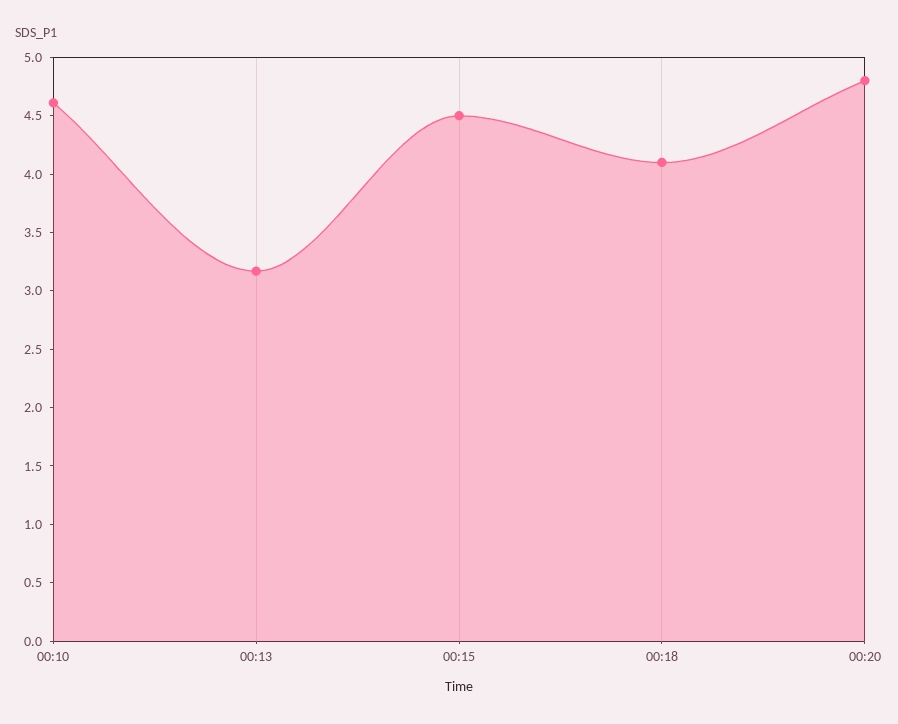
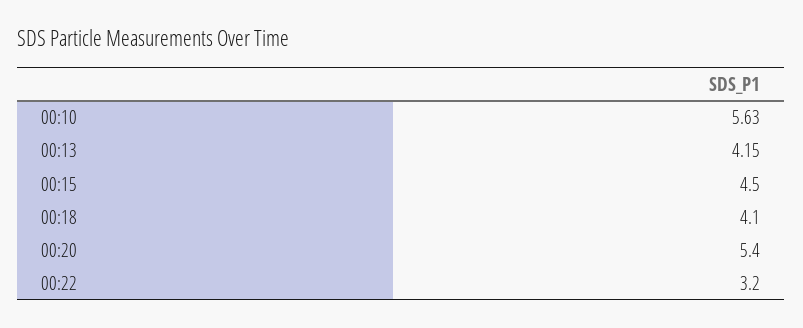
00:10: 4.6 -> 5.63
00:13: 3.2 -> 4.15
00:20: 4.8 -> 5.4
00:22: none -> 3.2

